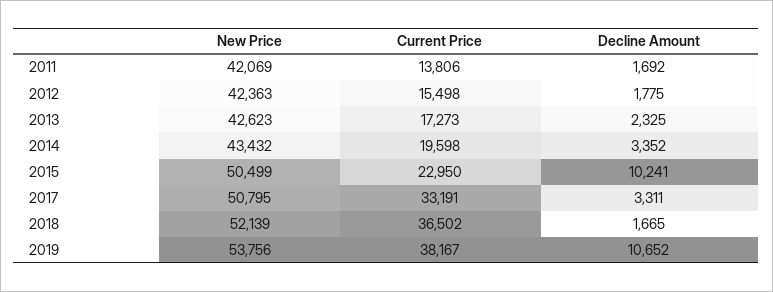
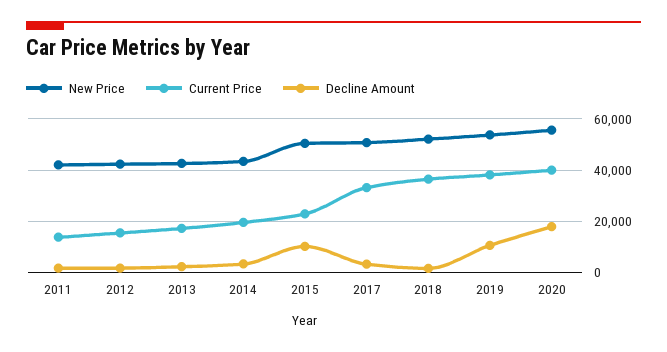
New Price, 2020: none -> 55000
Current Price, 2020: none -> 40000
Decline Amount, 2020: none -> 17500

